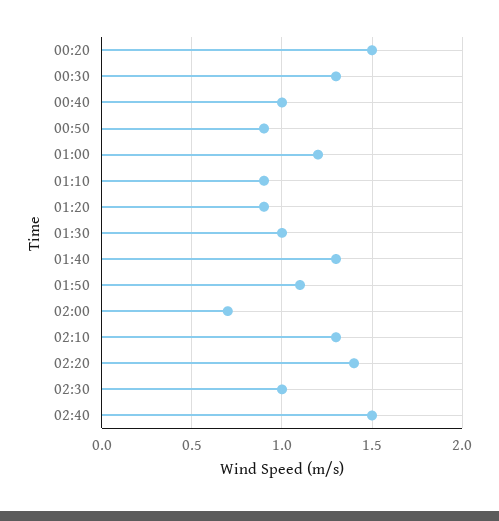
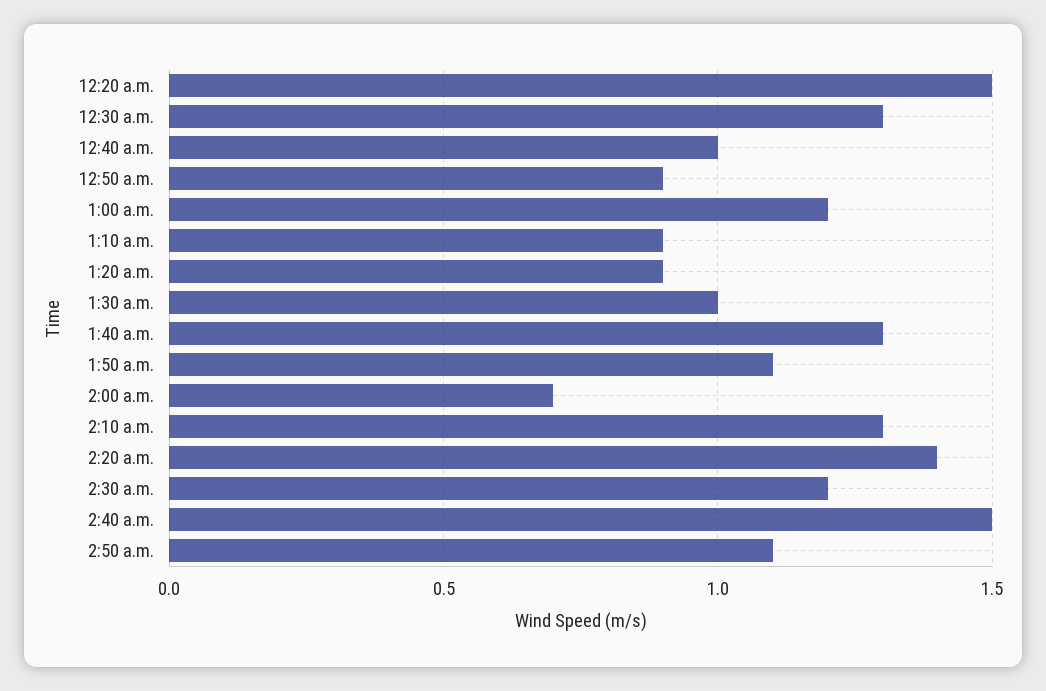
02:30: 1 -> 1.2
2:50 a.m.: none -> 1.1

